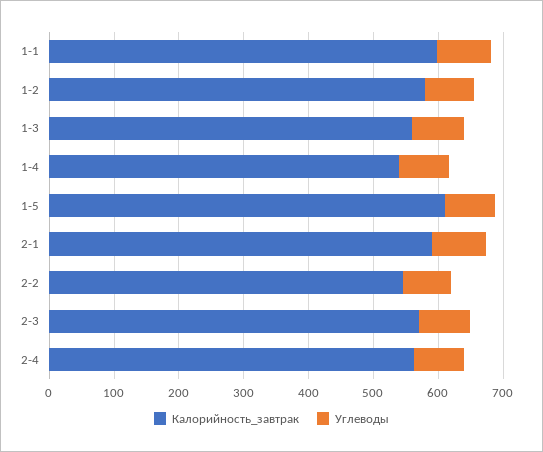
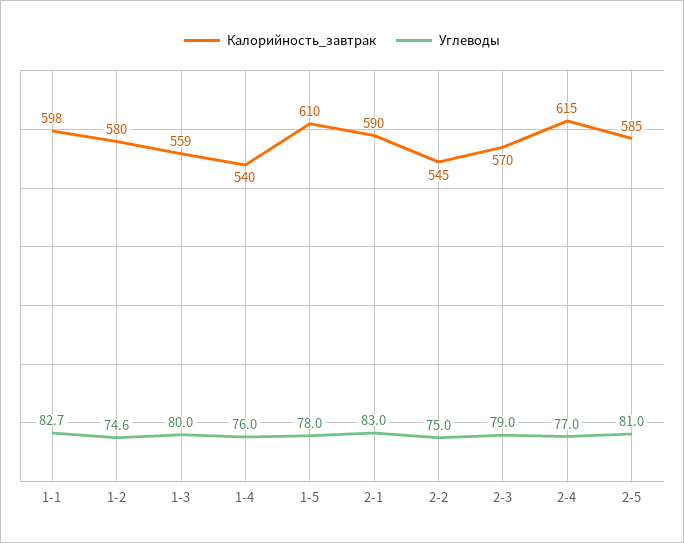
Калорийность_завтрак, 2-4: 560 -> 615
Калорийность_завтрак, 2-5: none -> 585
Углеводы, 2-5: none -> 81

